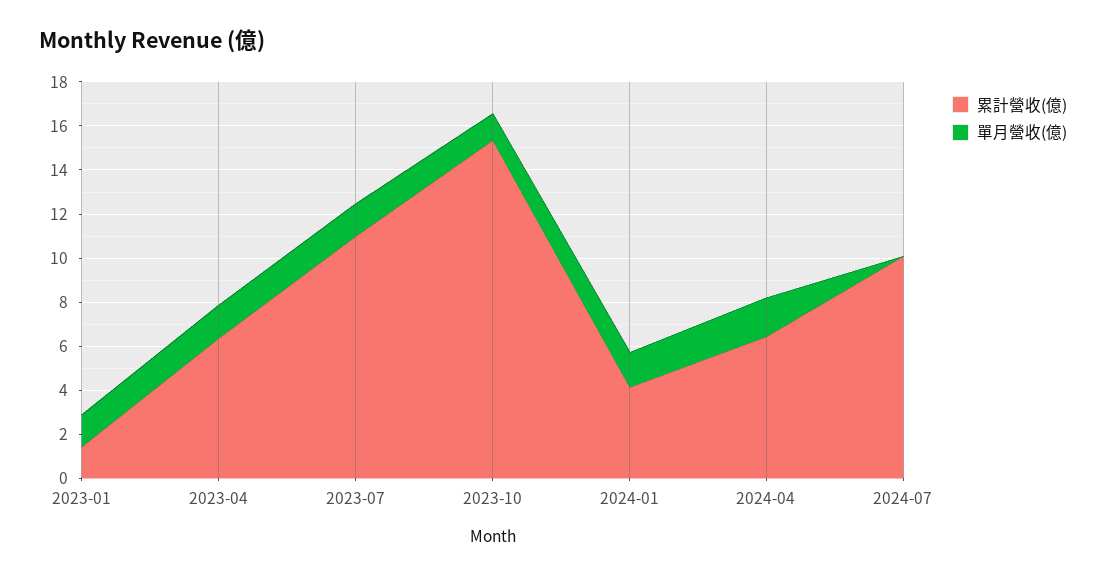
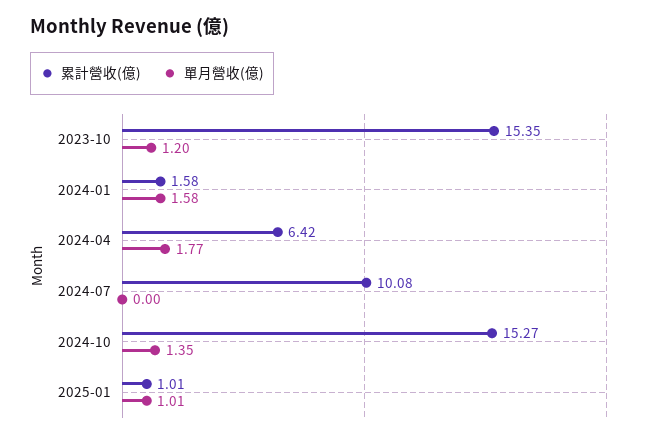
累計營收(億), 2023-01: 1.5 -> none
單月營收(億), 2023-01: 1.5 -> none
累計營收(億), 2023-04: 6.5 -> none
單月營收(億), 2023-04: 1.5 -> none
累計營收(億), 2023-07: 11 -> none
單月營收(億), 2023-07: 1.5 -> none
累計營收(億), 2024-01: 4 -> 1.58
累計營收(億), 2024-10: none -> 15.27
單月營收(億), 2024-10: none -> 1.35
累計營收(億), 2025-01: none -> 1.01
單月營收(億), 2025-01: none -> 1.01

